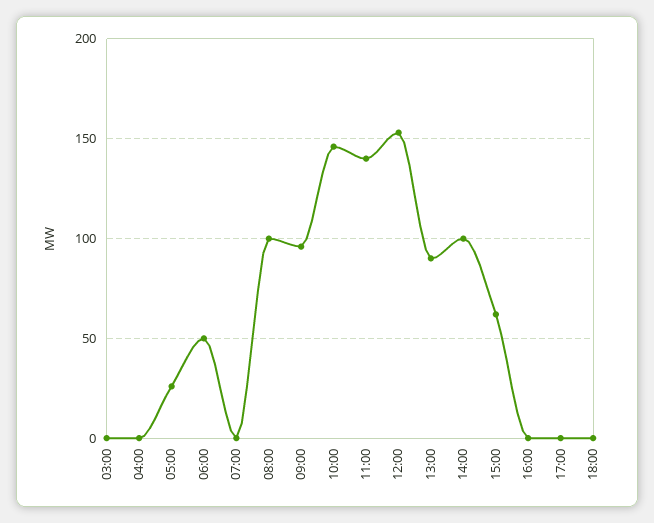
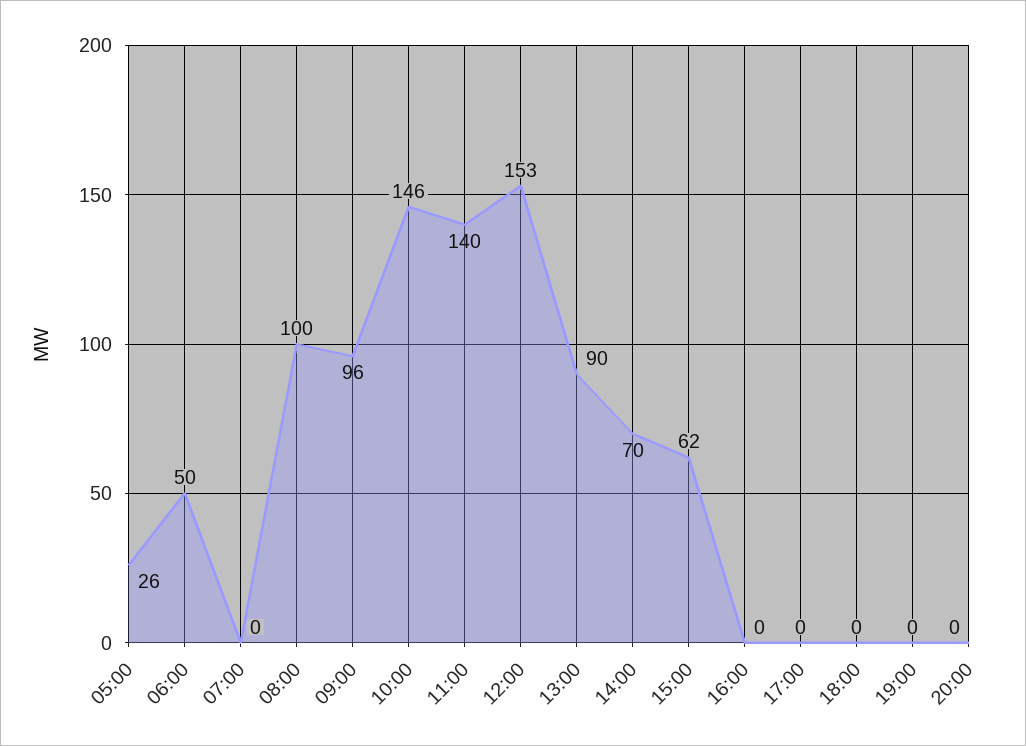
03:00: 0 -> none
04:00: 0 -> none
14:00: 100 -> 70
19:00: none -> 0
20:00: none -> 0

